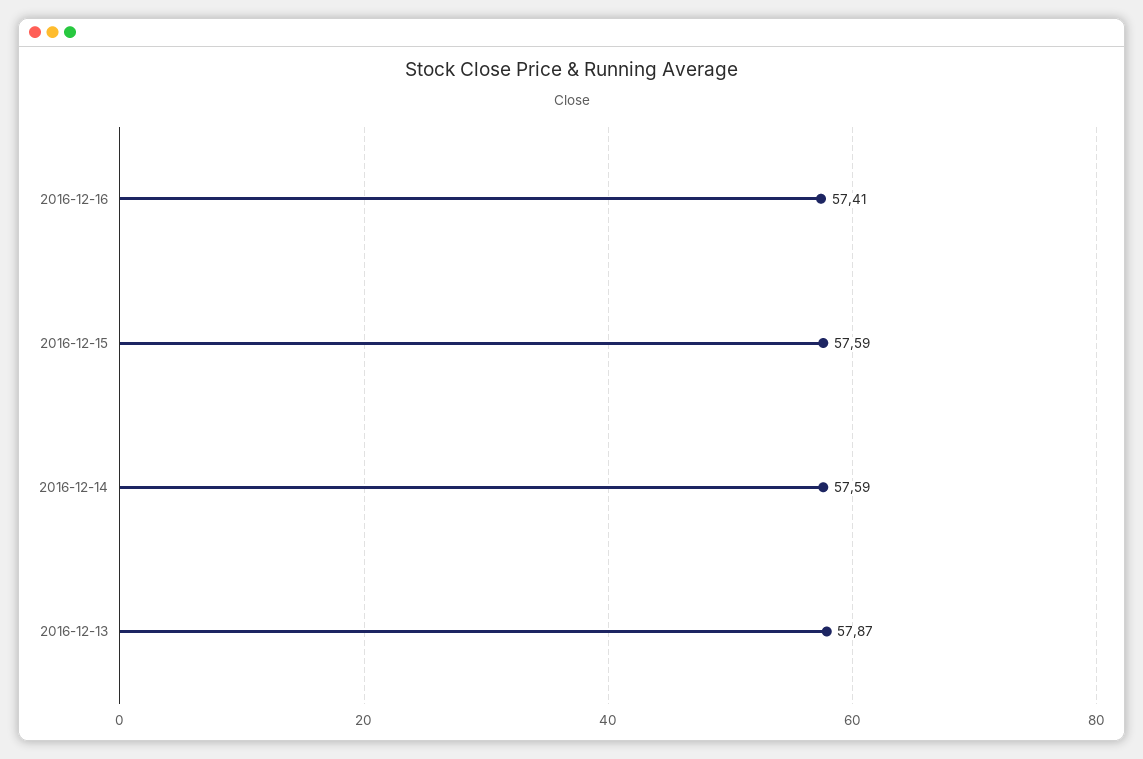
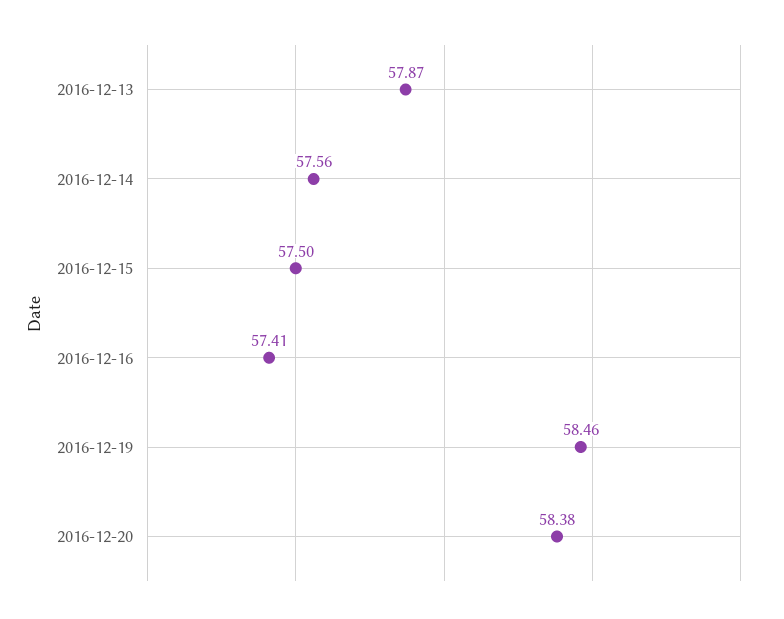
2016-12-15: 57.59 -> 57.5
2016-12-14: 57.59 -> 57.56
2016-12-19: none -> 58.46
2016-12-20: none -> 58.38

